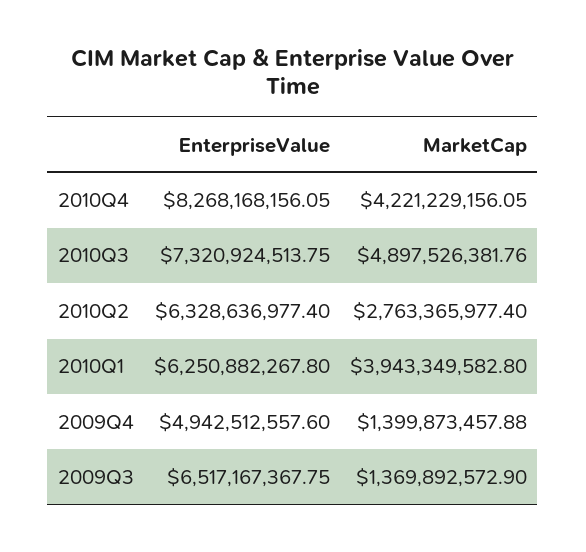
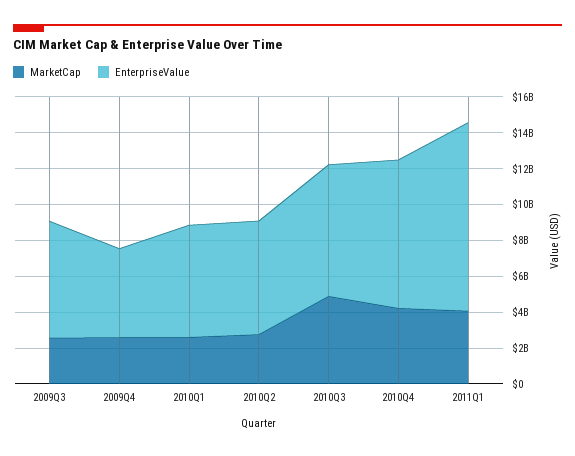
MarketCap, 2010Q1: 3943349582.8 -> 2500000000
MarketCap, 2009Q4: 1399873457.88 -> 2500000000
MarketCap, 2009Q3: 1369892572.9 -> 2500000000
MarketCap, 2011Q1: none -> 4000000000
EnterpriseValue, 2011Q1: none -> 10500000000

